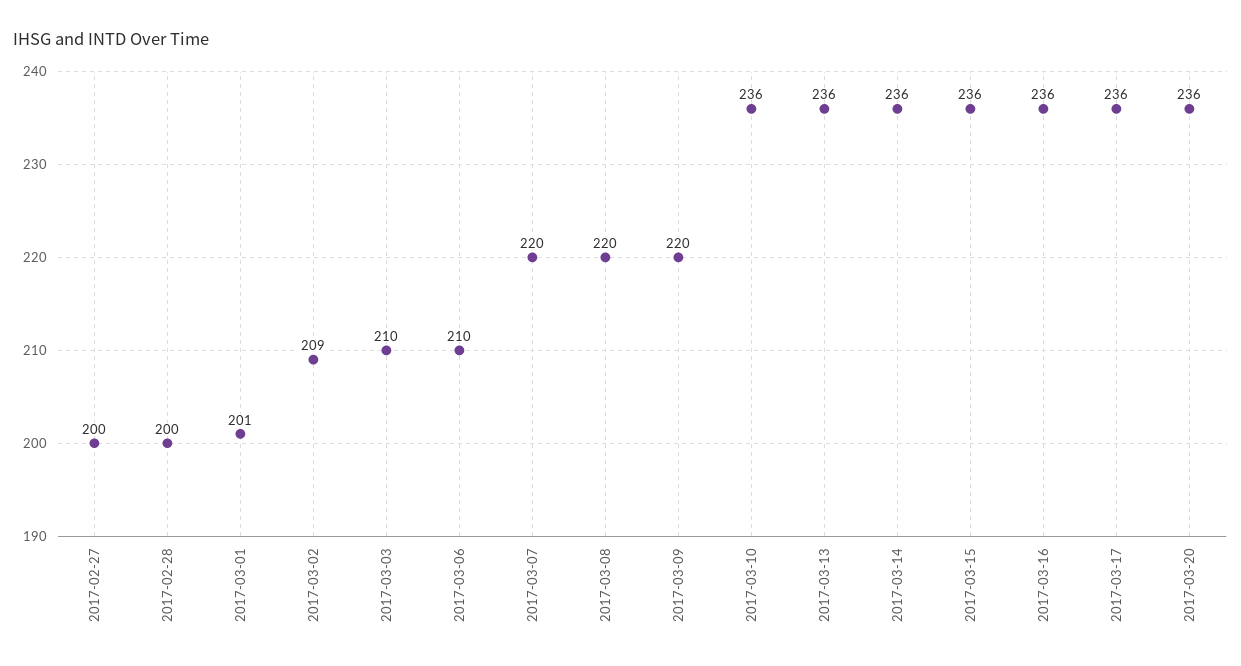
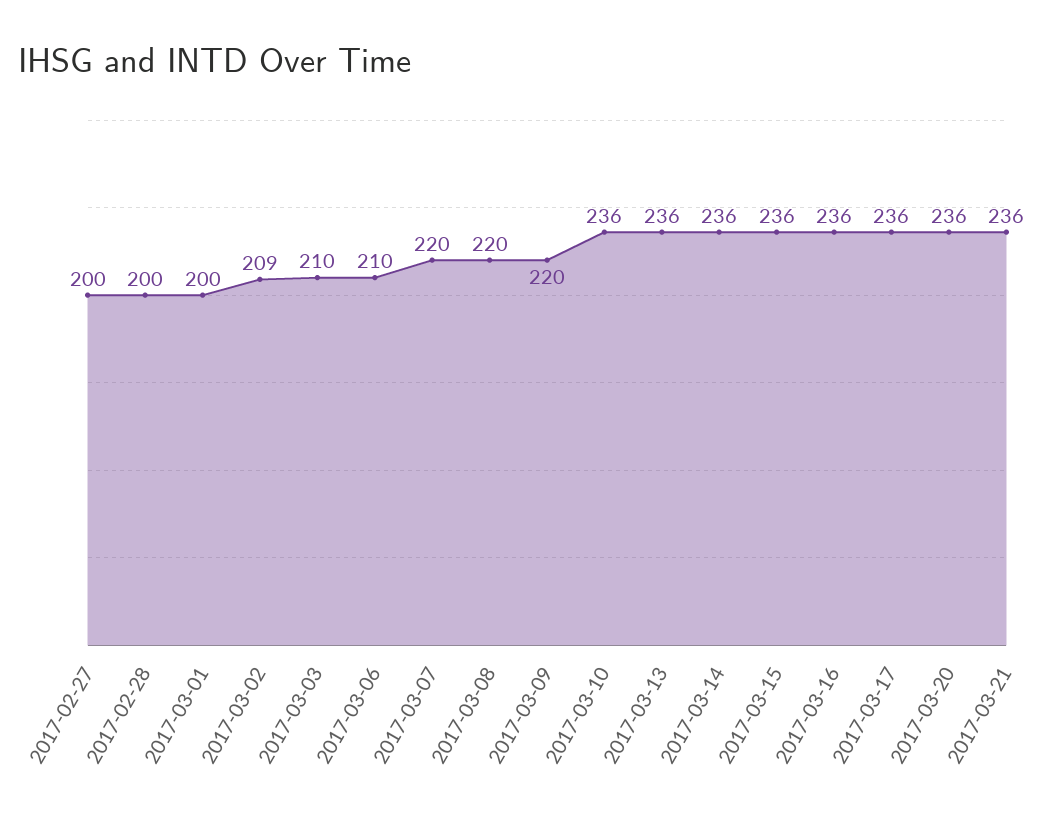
2017-03-01: 201 -> 200
2017-03-21: none -> 236

